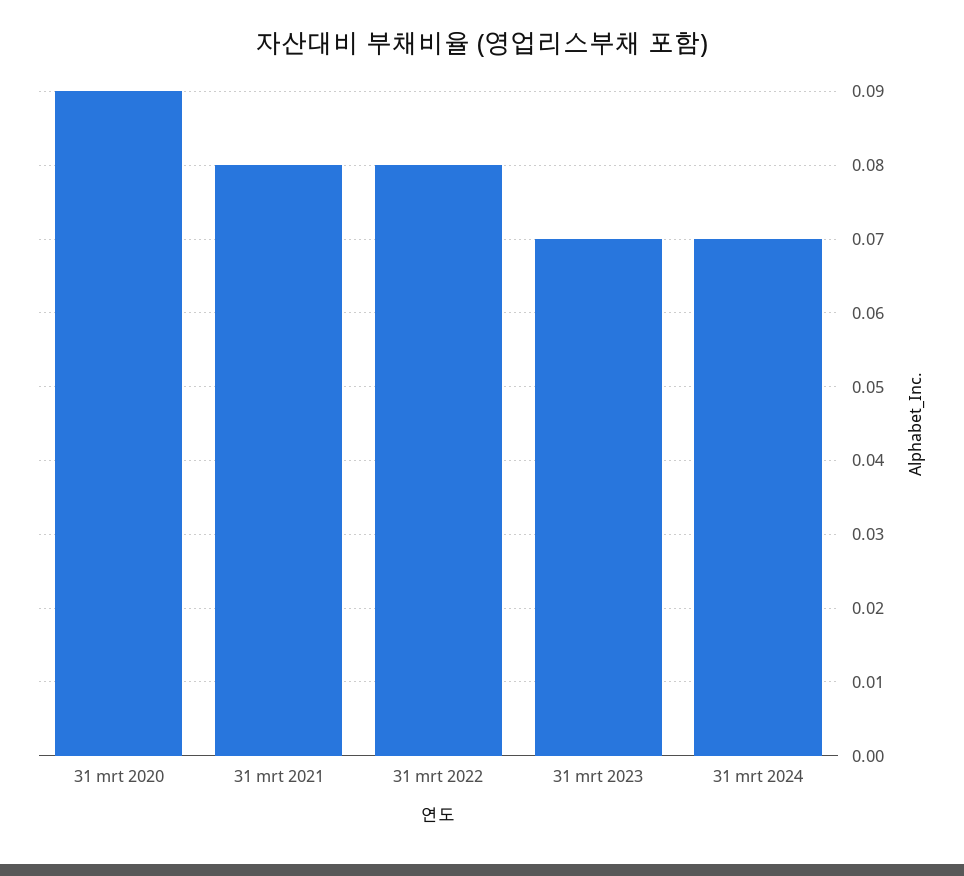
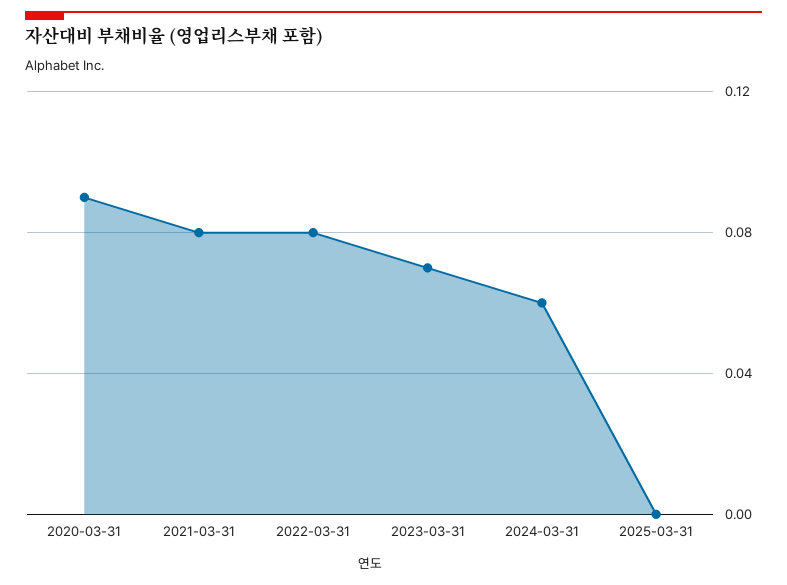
31 mrt 2024: 0.07 -> 0.06
2025-03-31: none -> 0

